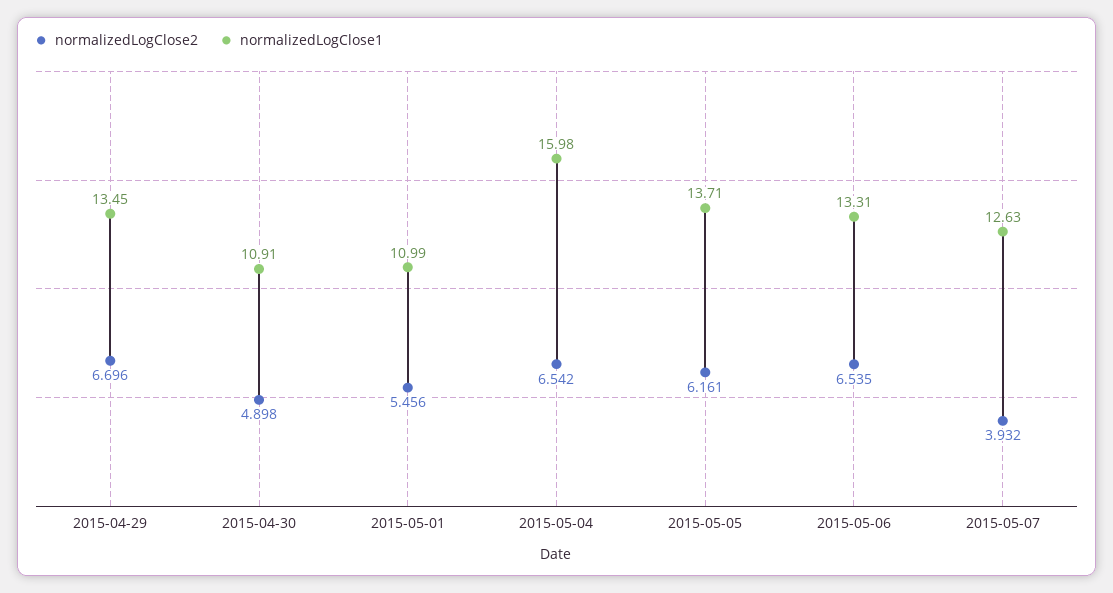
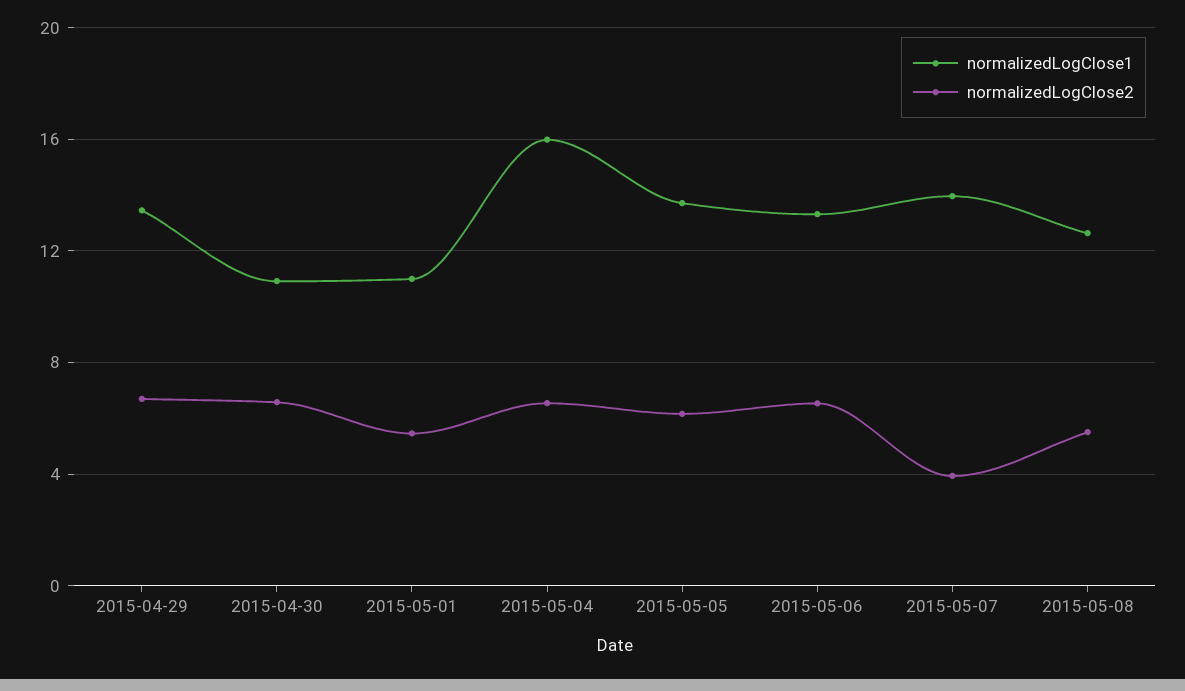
normalizedLogClose2, 2015-04-30: 4.898 -> 6.5
normalizedLogClose1, 2015-05-07: 12.63 -> 14
normalizedLogClose1, 2015-05-08: none -> 12.5
normalizedLogClose2, 2015-05-08: none -> 5.5

